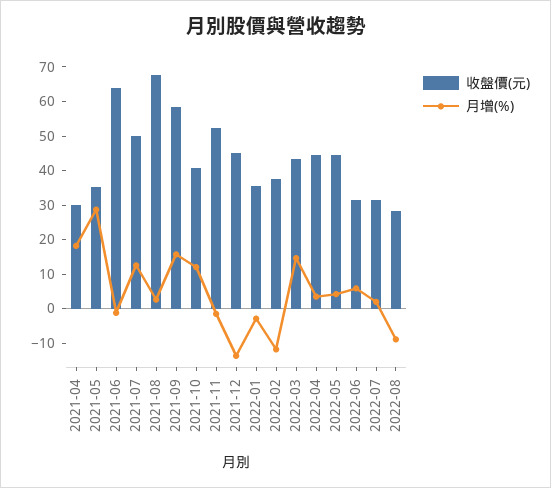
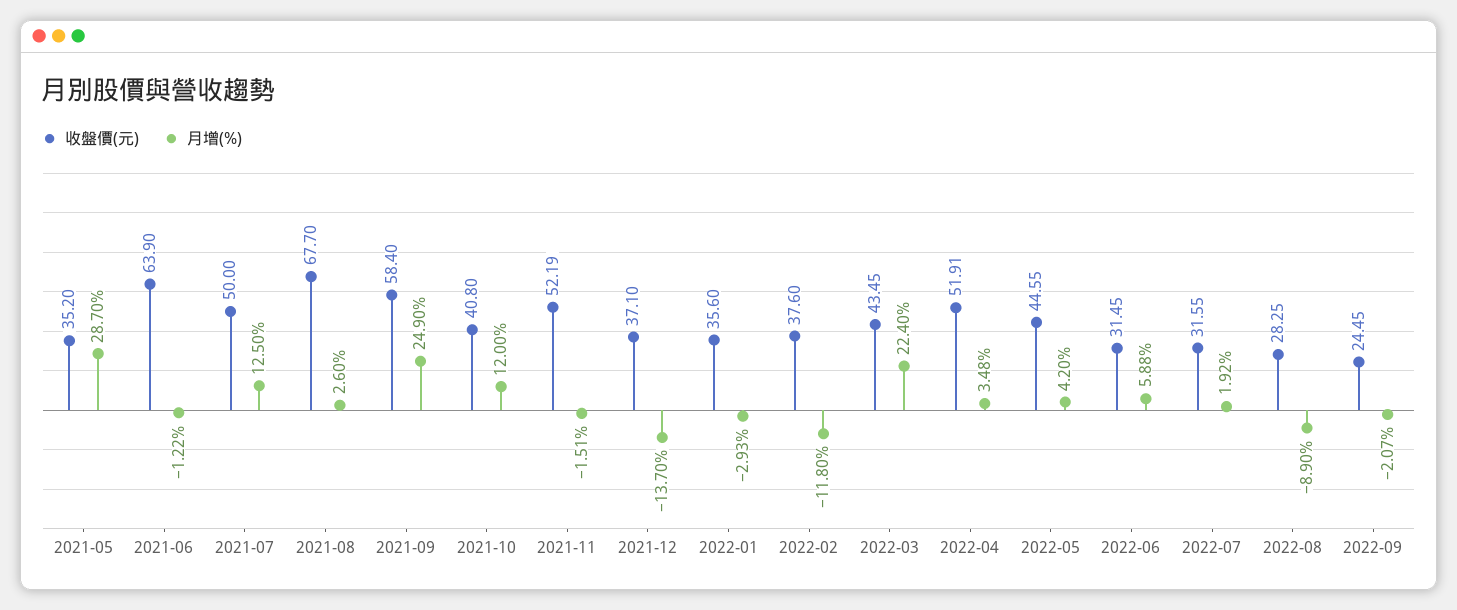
收盤價(元), 2021-04: 30 -> none
月增(%), 2021-04: 17.5 -> none
月增(%), 2021-09: 15 -> 24.9
收盤價(元), 2021-12: 45 -> 37.1
月增(%), 2022-03: 15 -> 22.4
收盤價(元), 2022-04: 45 -> 51.91
收盤價(元), 2022-09: none -> 24.45
月增(%), 2022-09: none -> -2.07

